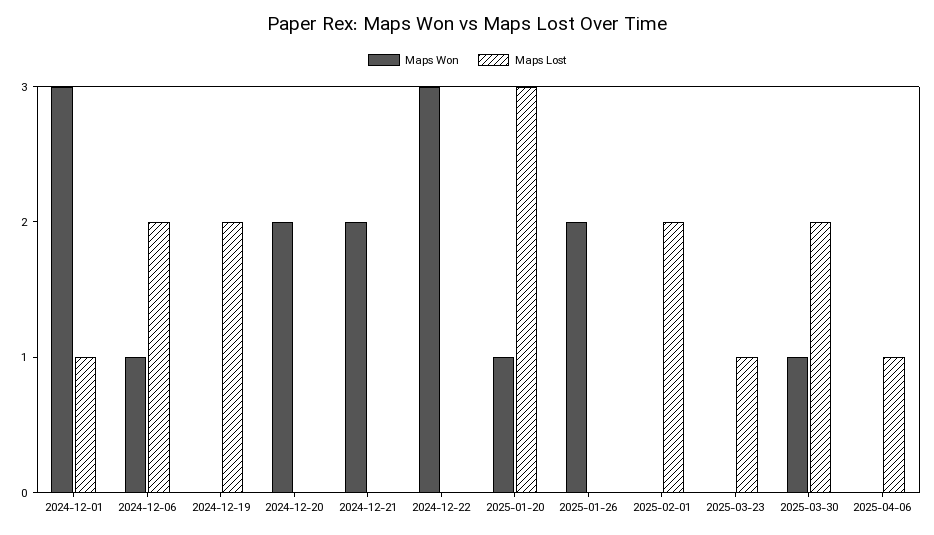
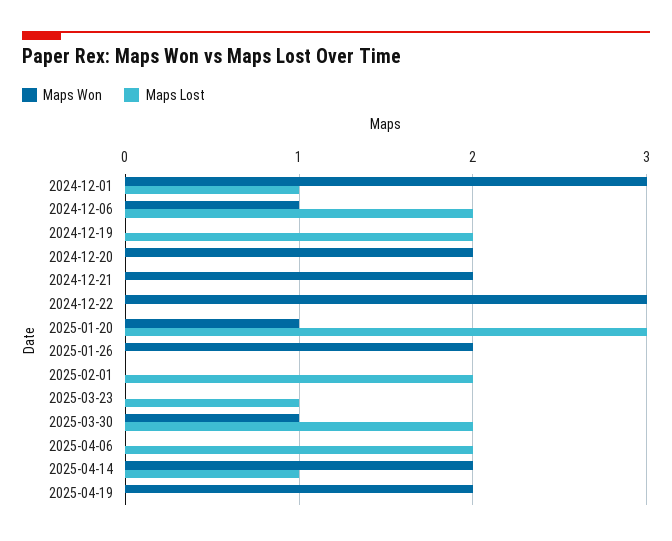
Maps Lost, 2025-04-06: 1 -> 2
Maps Won, 2025-04-14: none -> 2
Maps Lost, 2025-04-14: none -> 1
Maps Won, 2025-04-19: none -> 2
Maps Lost, 2025-04-19: none -> 0

